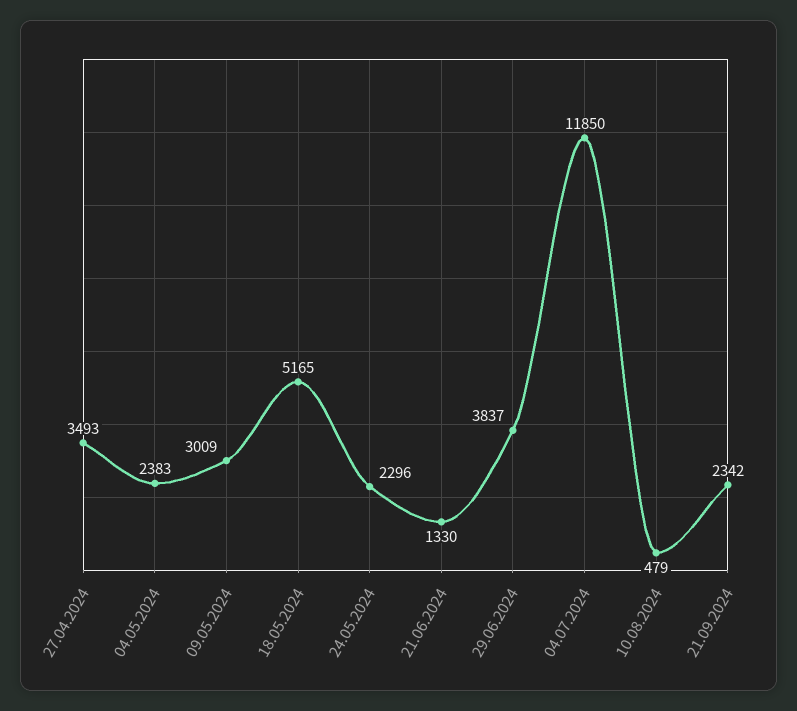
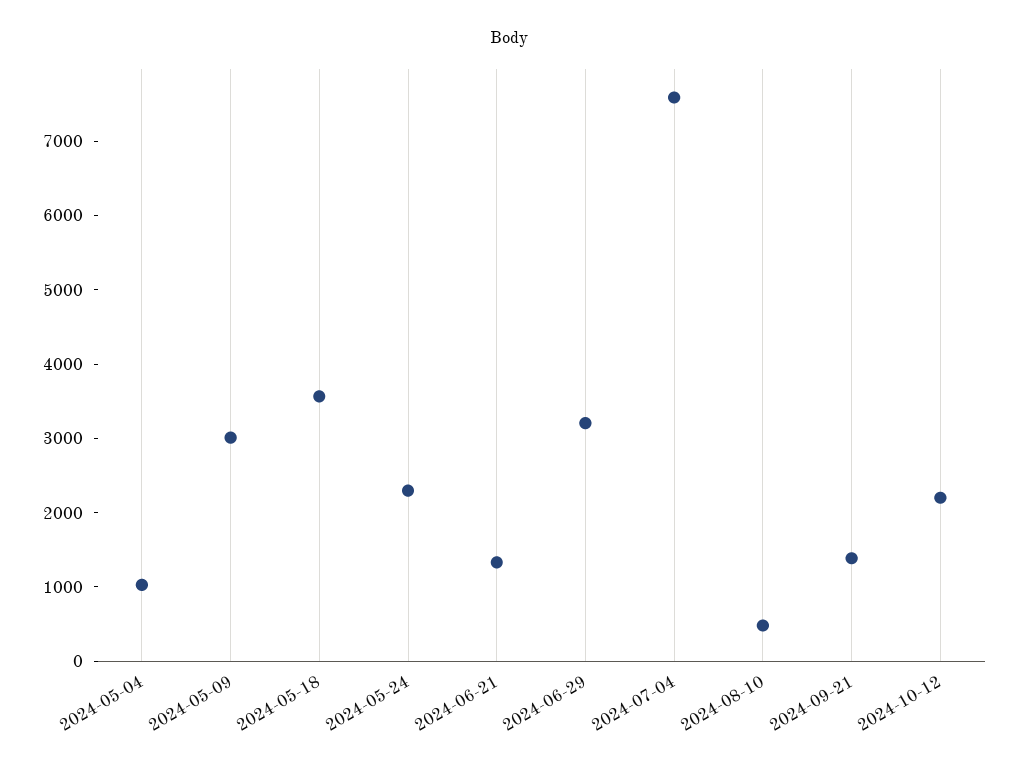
27.04.2024: 3493 -> none
04.05.2024: 2383 -> 1000
18.05.2024: 5165 -> 3600
29.06.2024: 3837 -> 3200
04.07.2024: 11850 -> 7600
21.09.2024: 2342 -> 1400
2024-10-12: none -> 2200

